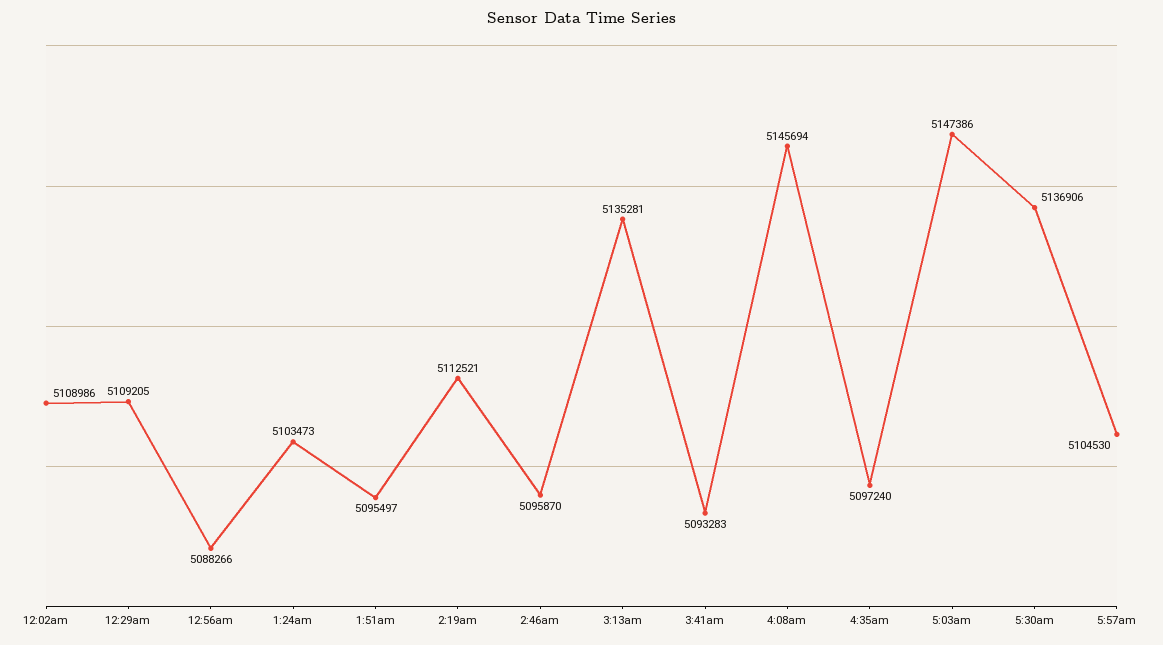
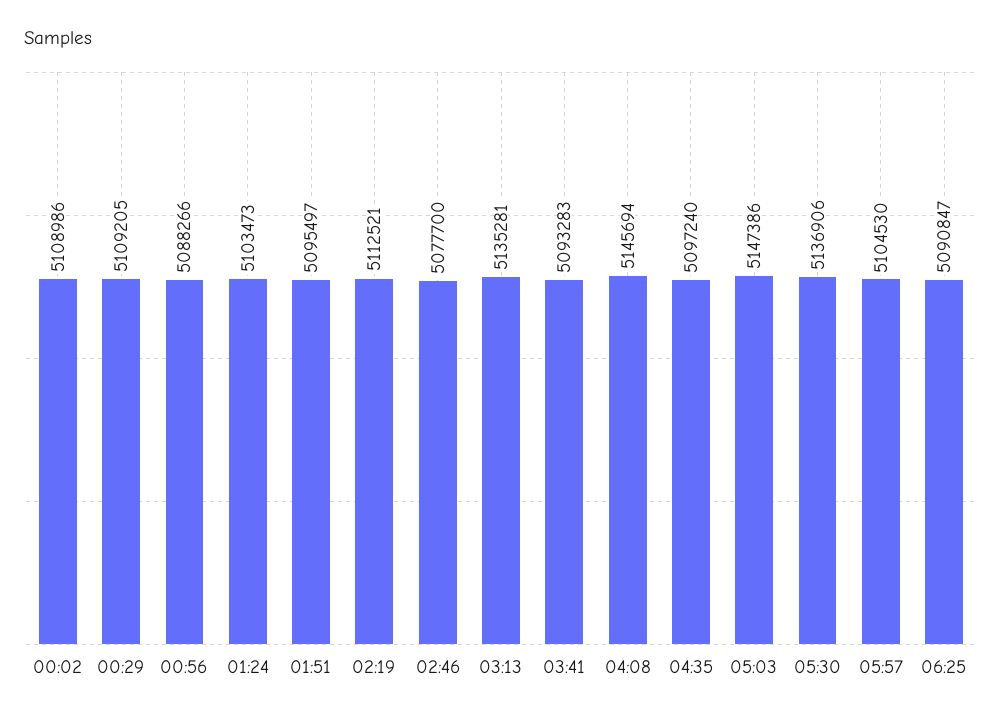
2:46am: 5095870 -> 5077700
06:25: none -> 5090847

